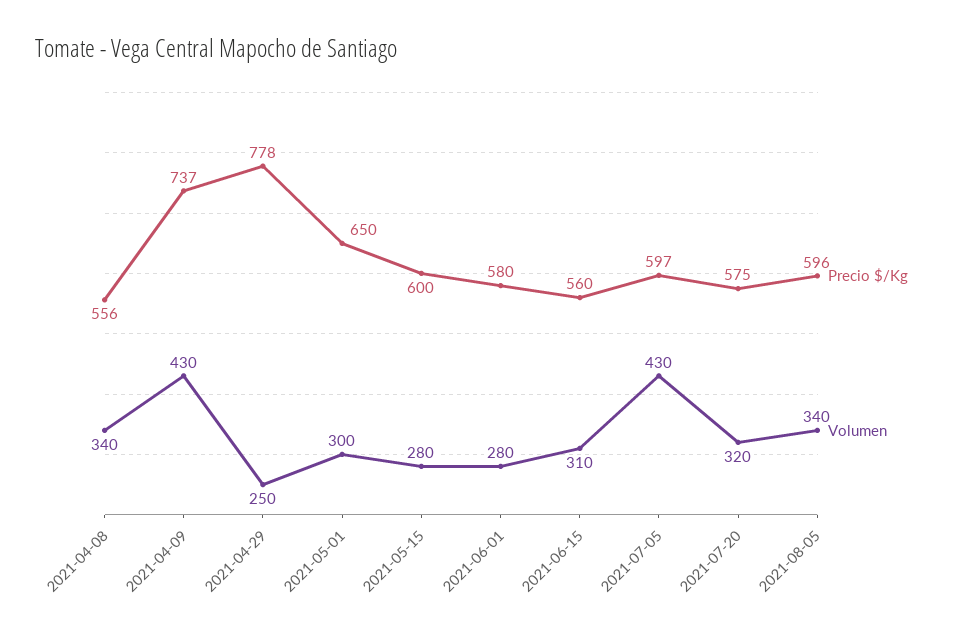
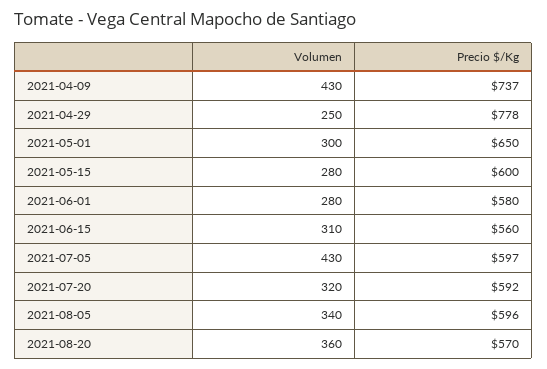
Precio $/Kg, 2021-04-08: 556 -> none
Volumen, 2021-04-08: 340 -> none
Precio $/Kg, 2021-07-20: 575 -> 592
Volumen, 2021-08-20: none -> 360
Precio $/Kg, 2021-08-20: none -> 570

